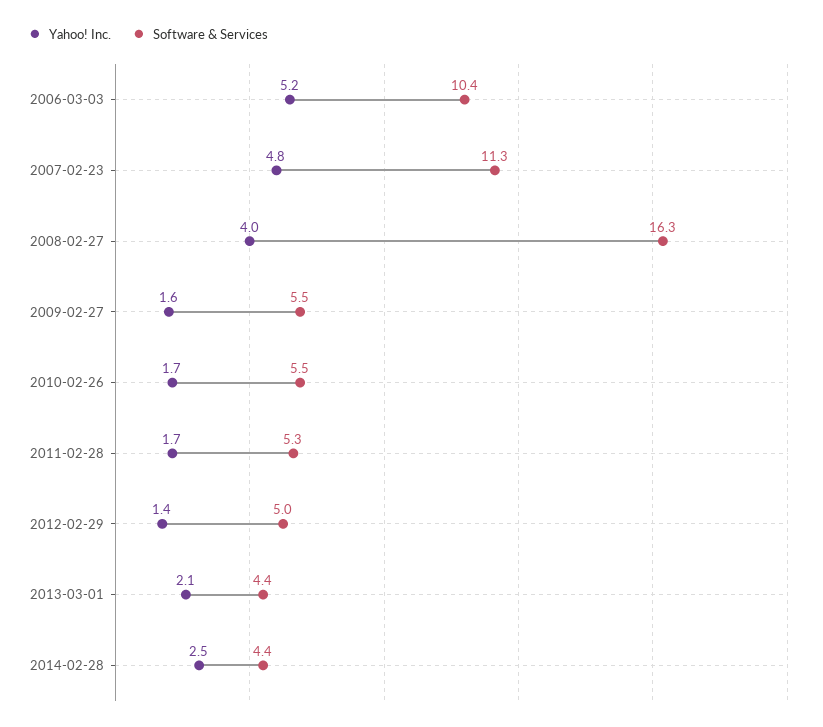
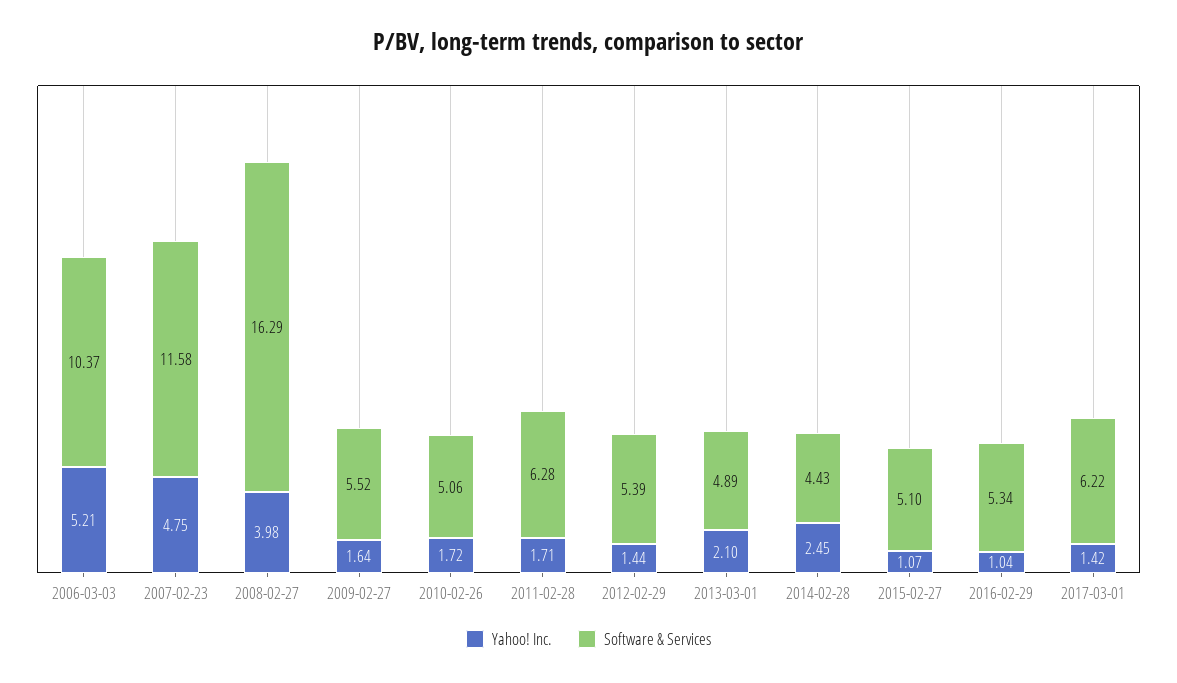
Software & Services, 2007-02-23: 11.3 -> 11.58
Software & Services, 2010-02-26: 5.5 -> 5.06
Software & Services, 2011-02-28: 5.3 -> 6.28
Software & Services, 2012-02-29: 5 -> 5.39
Software & Services, 2013-03-01: 4.4 -> 4.89
Yahoo! Inc., 2015-02-27: none -> 1.07
Software & Services, 2015-02-27: none -> 5.1
Yahoo! Inc., 2016-02-29: none -> 1.04
Software & Services, 2016-02-29: none -> 5.34
Yahoo! Inc., 2017-03-01: none -> 1.42
Software & Services, 2017-03-01: none -> 6.22

